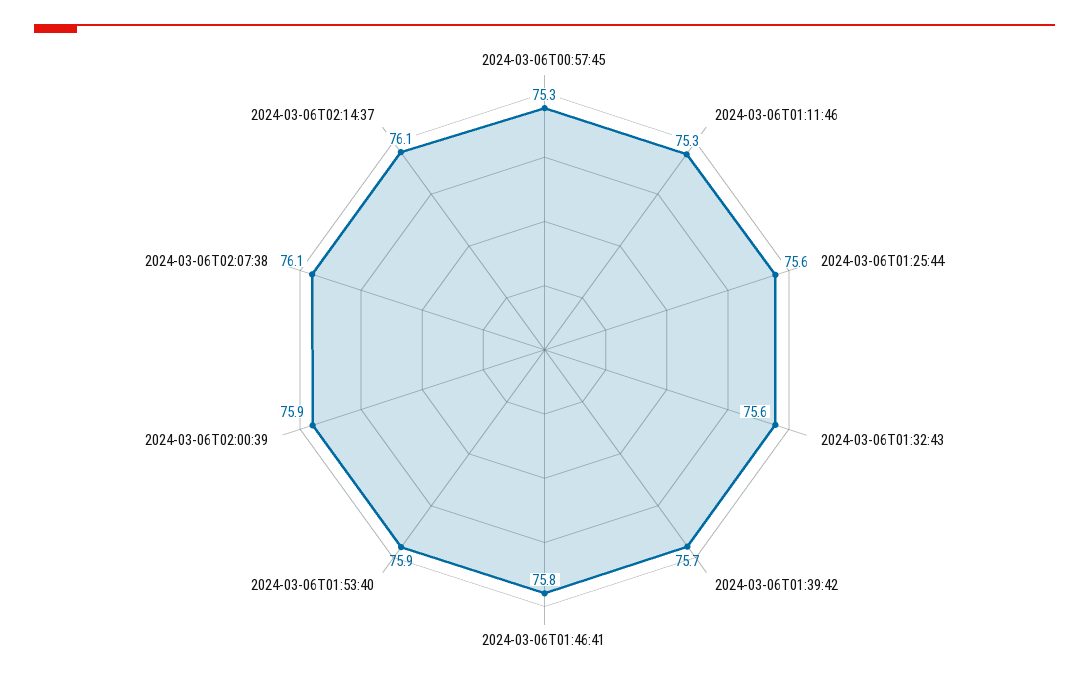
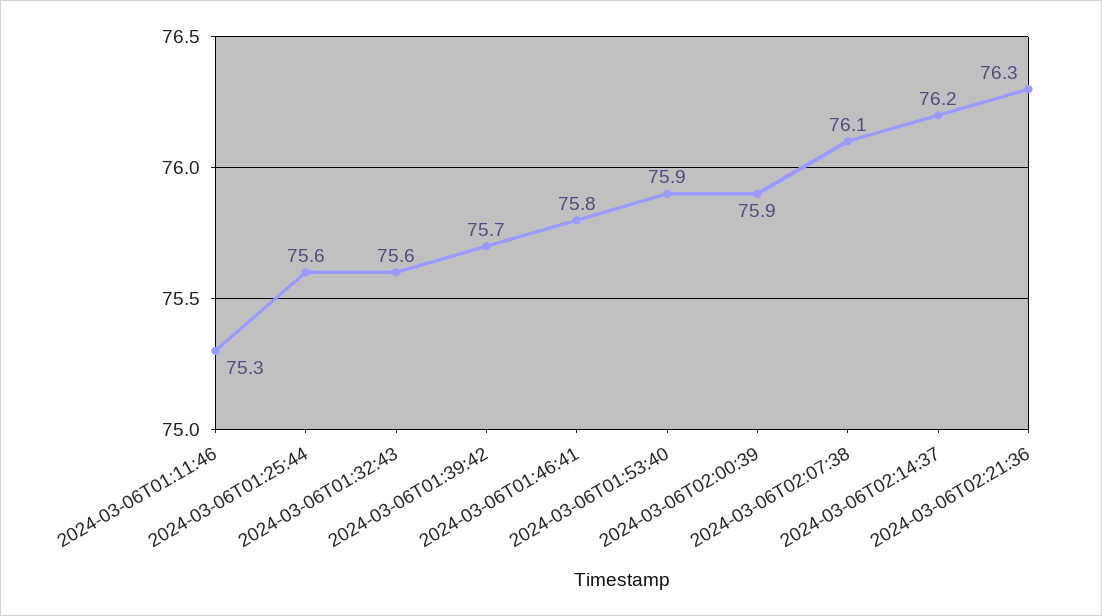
2024-03-06T00:57:45: 75.3 -> none
2024-03-06T02:14:37: 76.1 -> 76.2
2024-03-06T02:21:36: none -> 76.3

